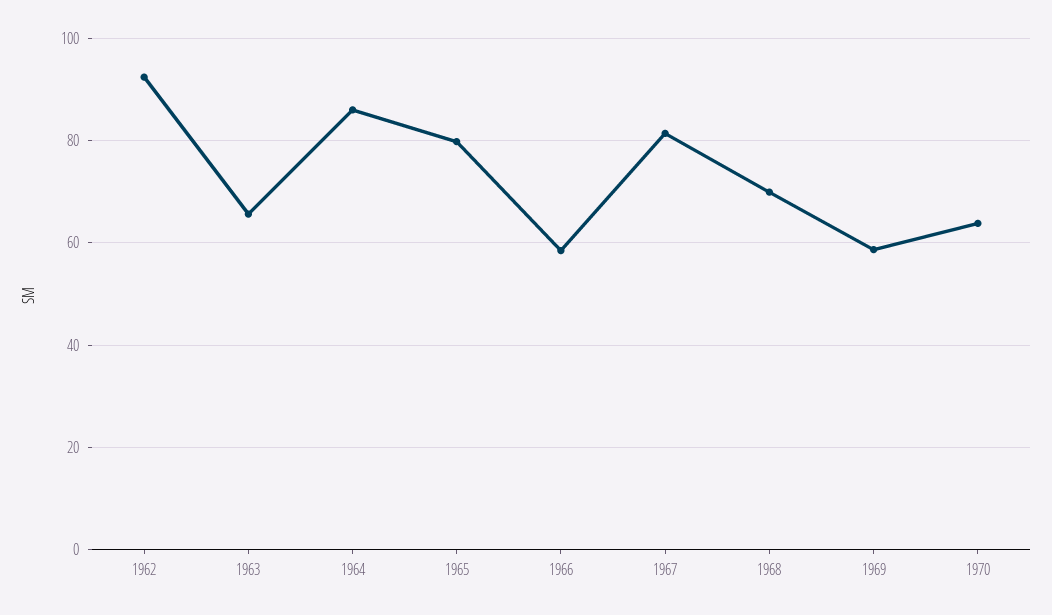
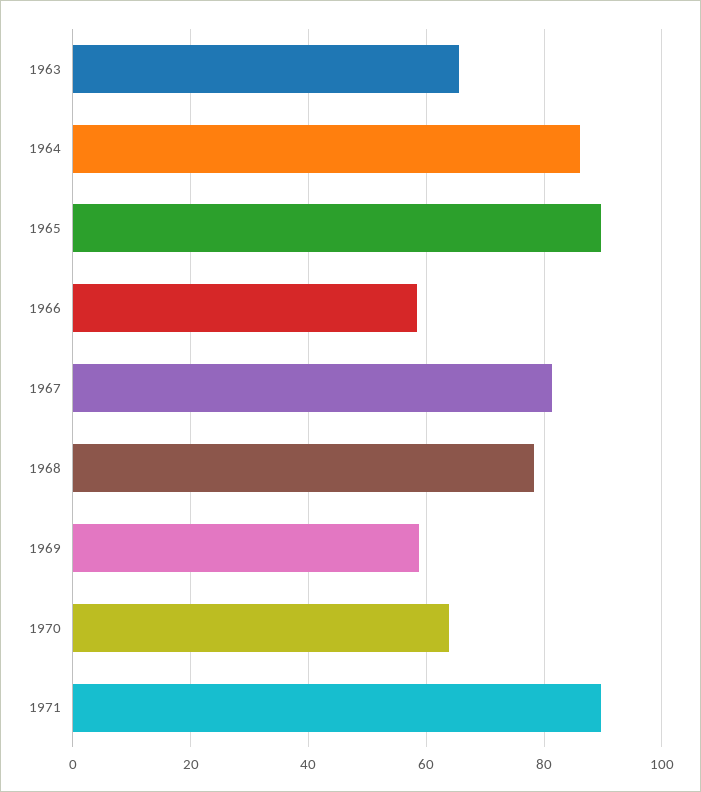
1962: 92 -> none
1965: 80 -> 90
1968: 70 -> 78
1971: none -> 90

